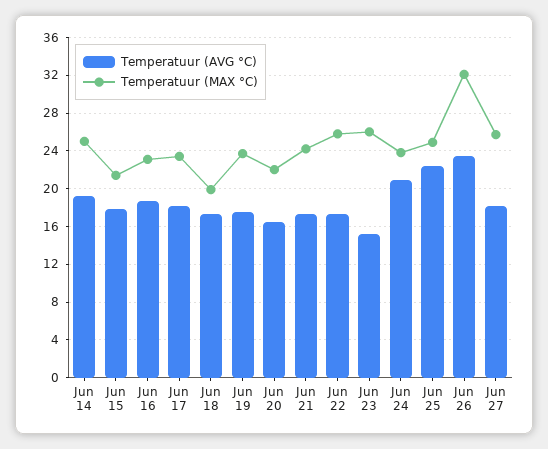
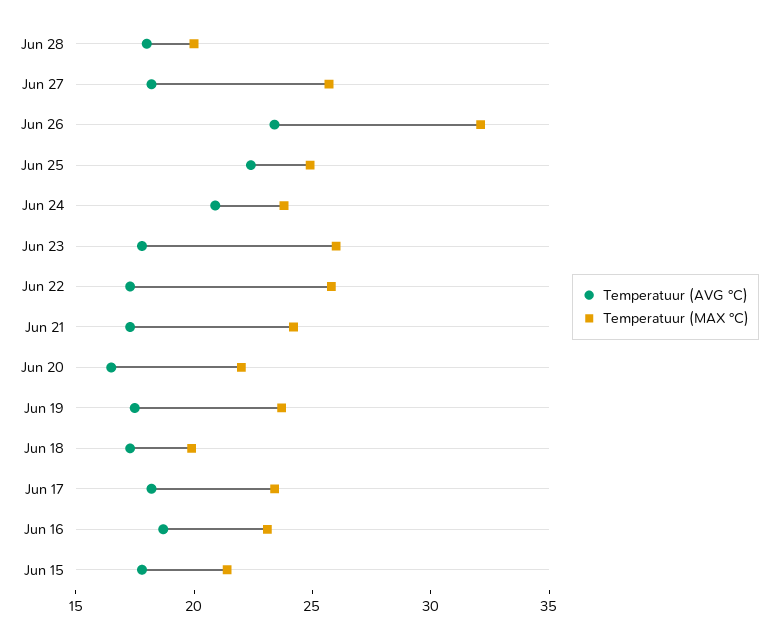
Temperatuur (AVG °C), Jun 14: 19 -> none
Temperatuur (MAX °C), Jun 14: 25 -> none
Temperatuur (AVG °C), Jun 23: 15 -> 18
Temperatuur (AVG °C), Jun 28: none -> 18
Temperatuur (MAX °C), Jun 28: none -> 20

